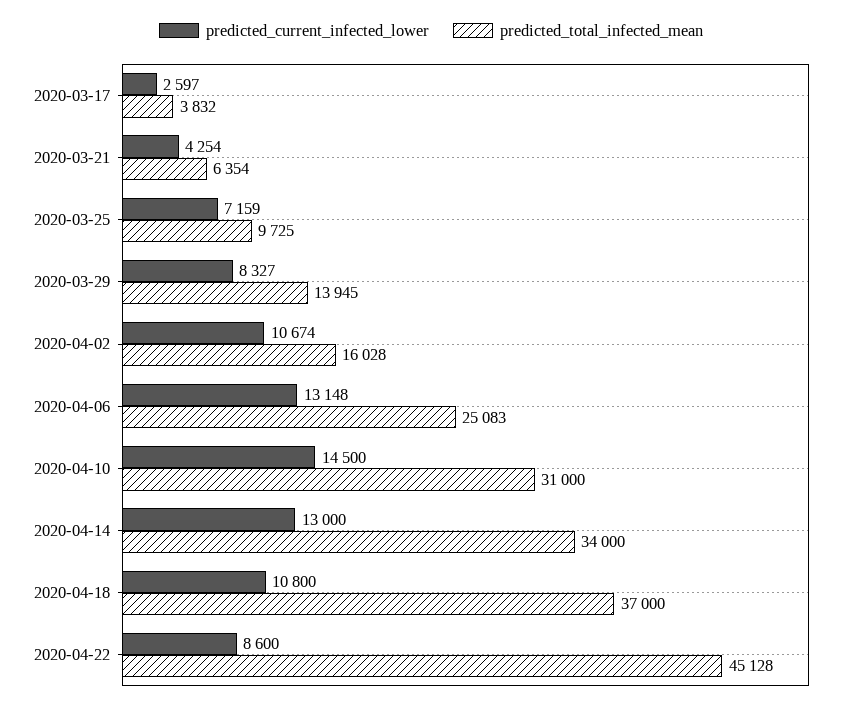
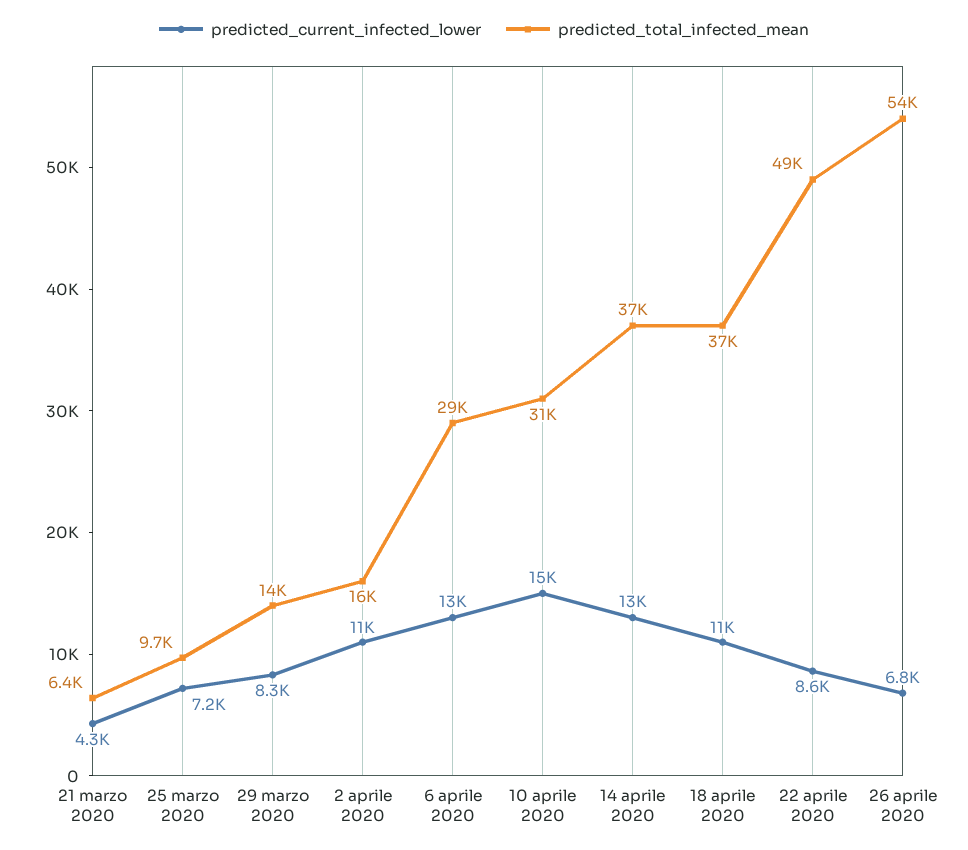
predicted_current_infected_lower, 2020-03-17: 2597 -> none
predicted_total_infected_mean, 2020-03-17: 3832 -> none
predicted_total_infected_mean, 2020-04-06: 25083 -> 29000
predicted_total_infected_mean, 2020-04-14: 34000 -> 37000
predicted_total_infected_mean, 2020-04-22: 45128 -> 49000
predicted_current_infected_lower, 26 aprile 2020: none -> 6800
predicted_total_infected_mean, 26 aprile 2020: none -> 54000

